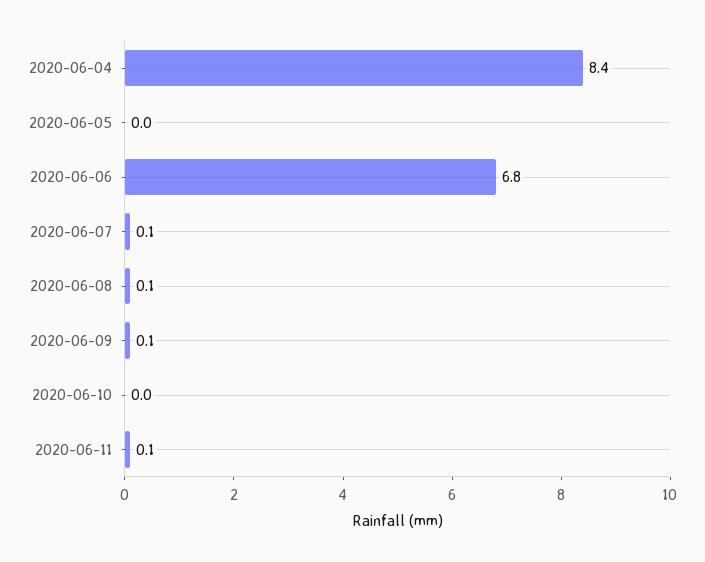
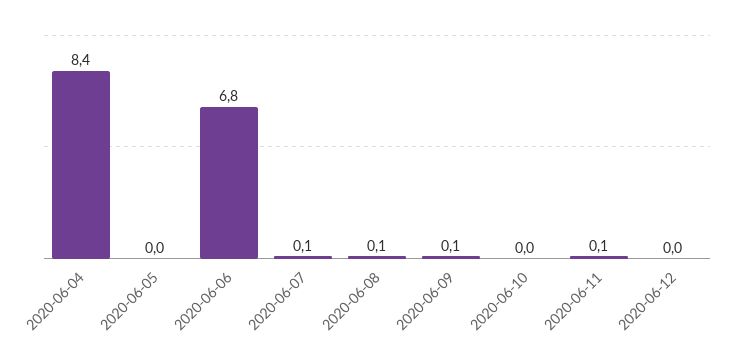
2020-06-12: none -> 0

